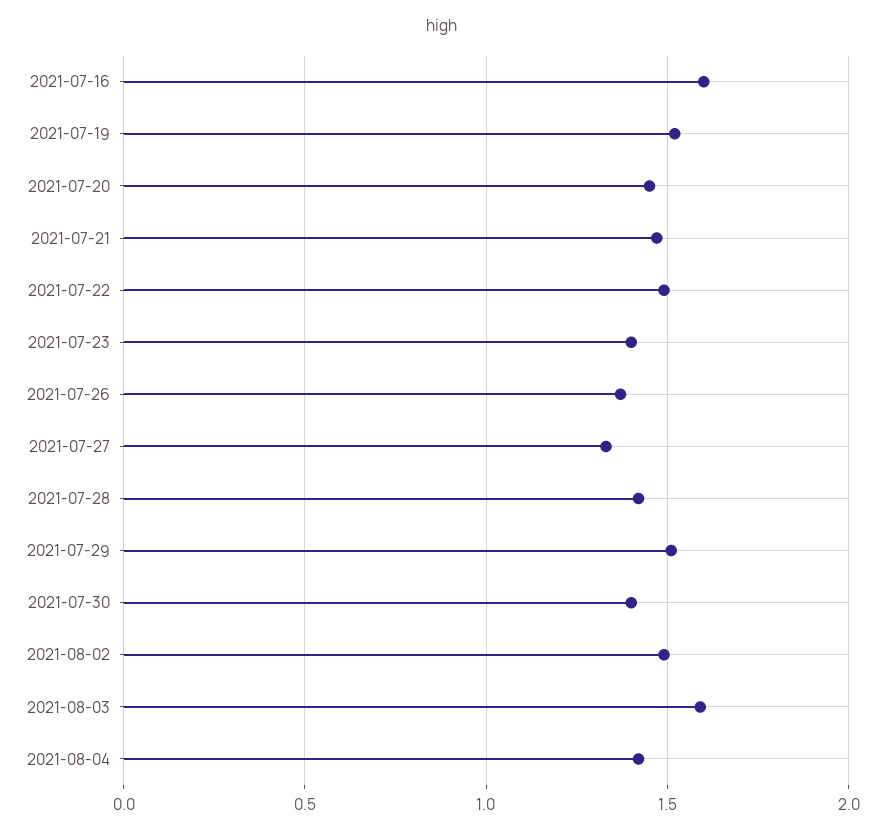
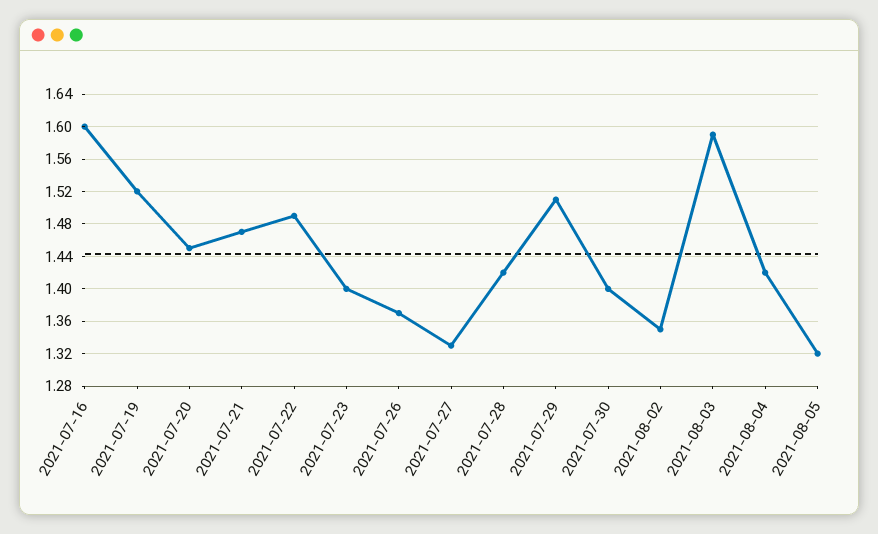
2021-08-02: 1.5 -> 1.35
2021-08-05: none -> 1.32

